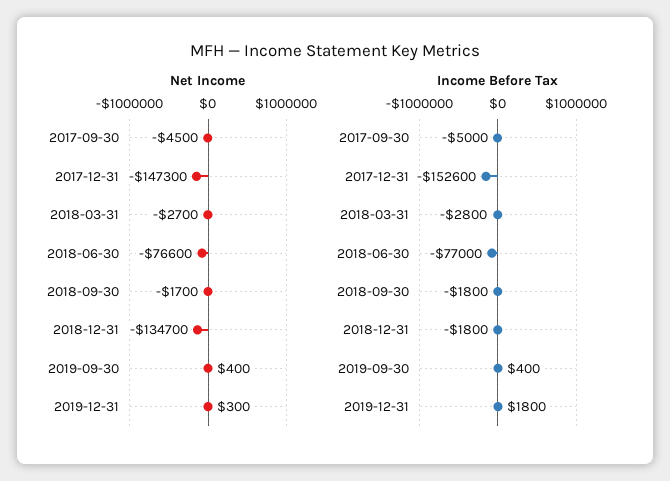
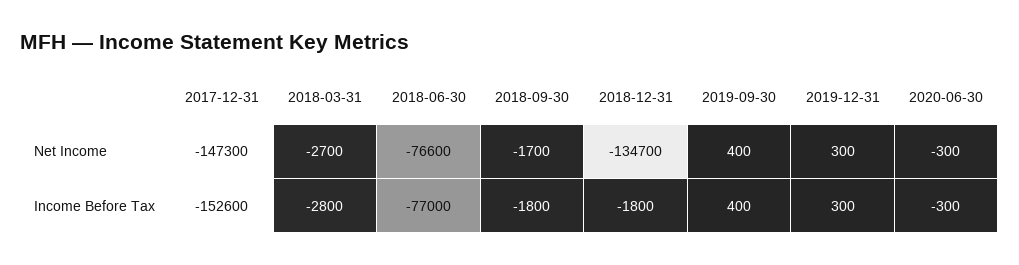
Net Income, 2017-09-30: -4500 -> none
Income Before Tax, 2017-09-30: -5000 -> none
Income Before Tax, 2019-12-31: 1800 -> 300
Net Income, 2020-06-30: none -> -300
Income Before Tax, 2020-06-30: none -> -300

